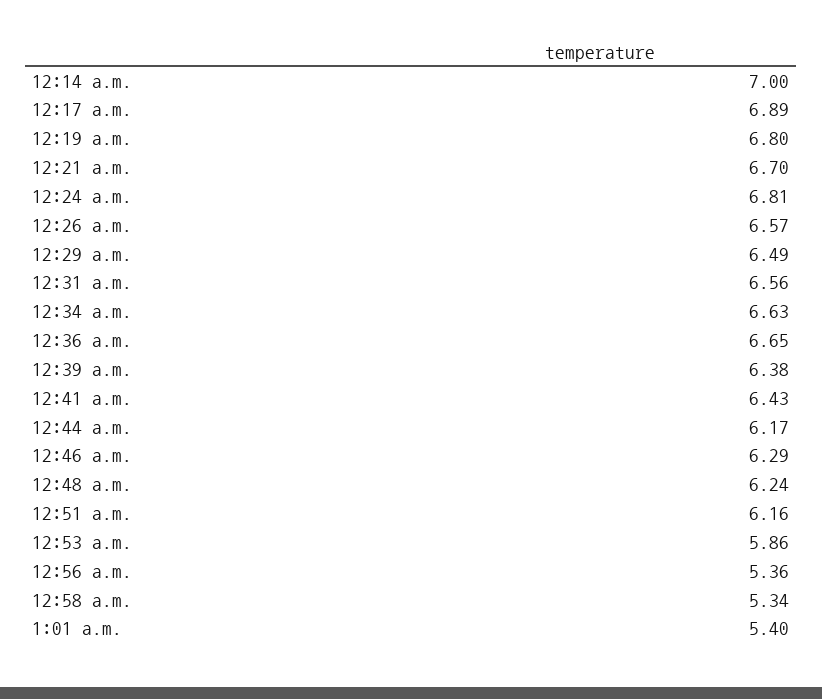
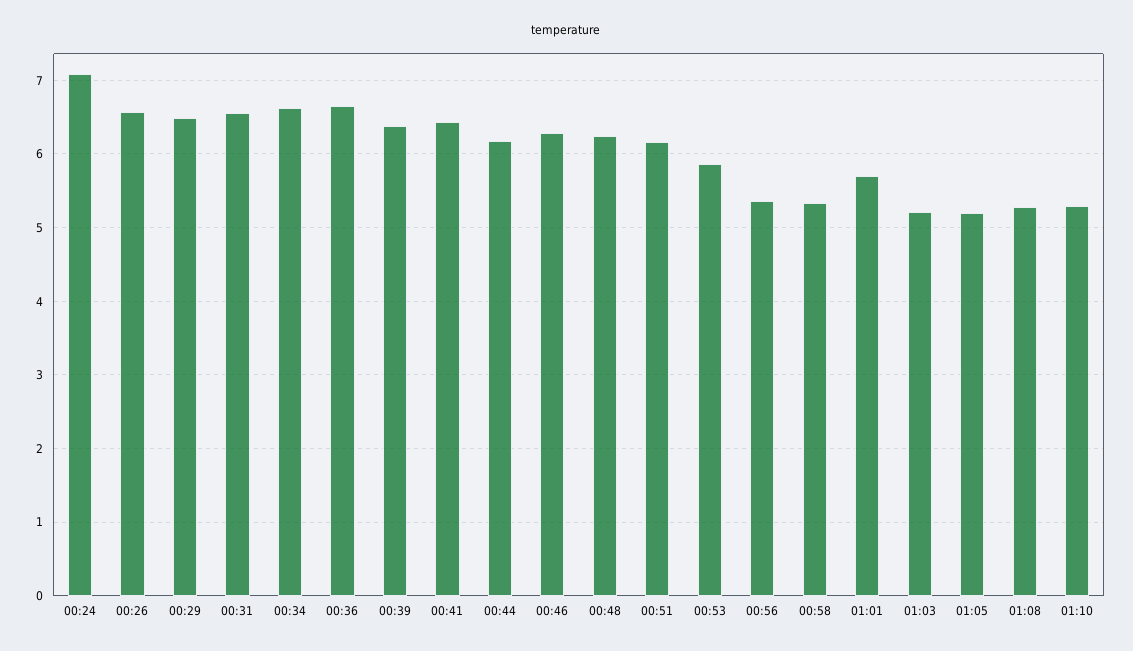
12:14 a.m.: 7 -> none
12:17 a.m.: 6.89 -> none
12:19 a.m.: 6.8 -> none
12:21 a.m.: 6.7 -> none
12:24 a.m.: 6.81 -> 7.1
1:01 a.m.: 5.4 -> 5.7
01:03: none -> 5.2
01:05: none -> 5.2
01:08: none -> 5.3
01:10: none -> 5.3

